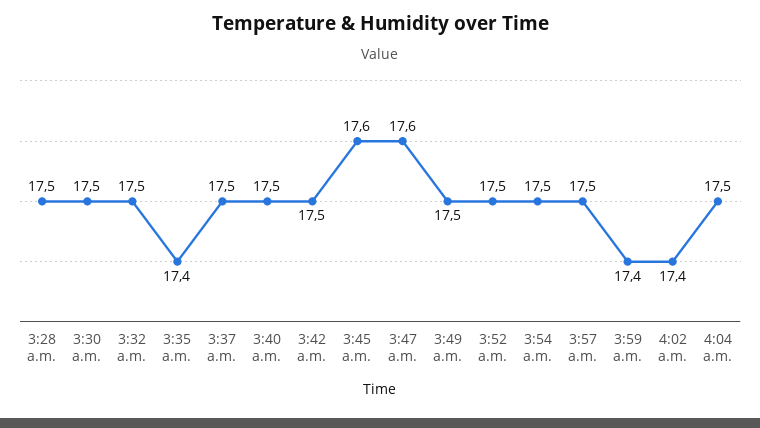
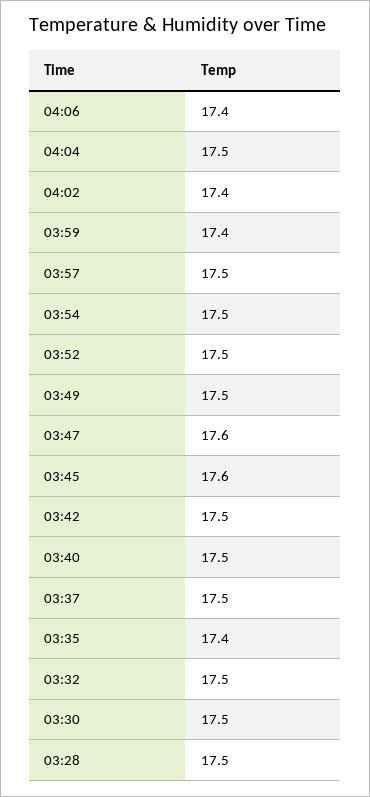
04:06: none -> 17.4

